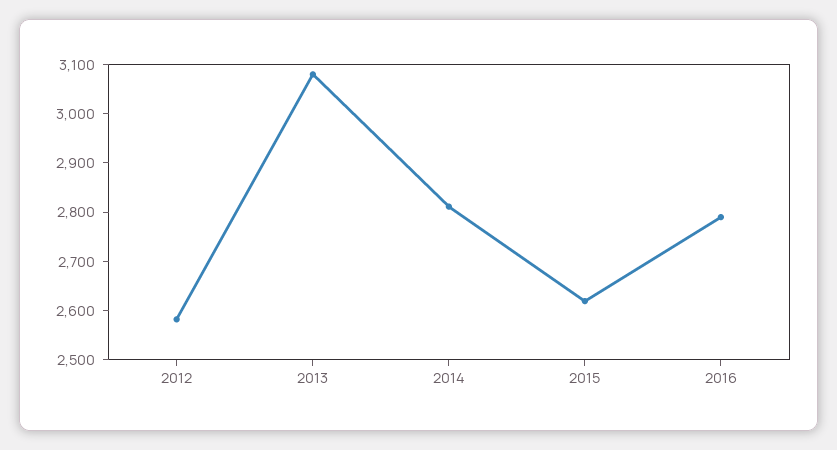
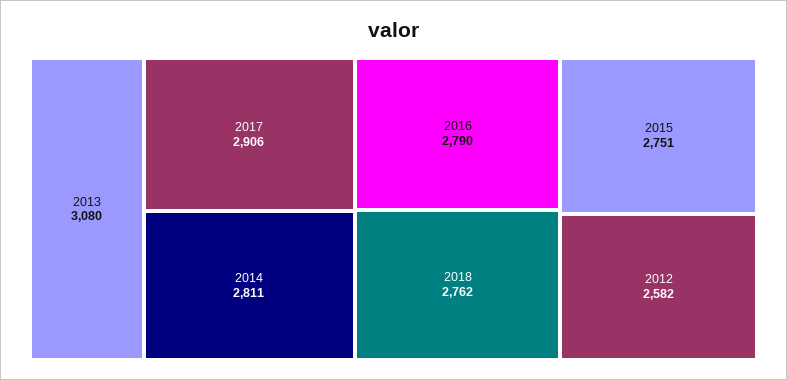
2015: 2620 -> 2751
2017: none -> 2906
2018: none -> 2762

